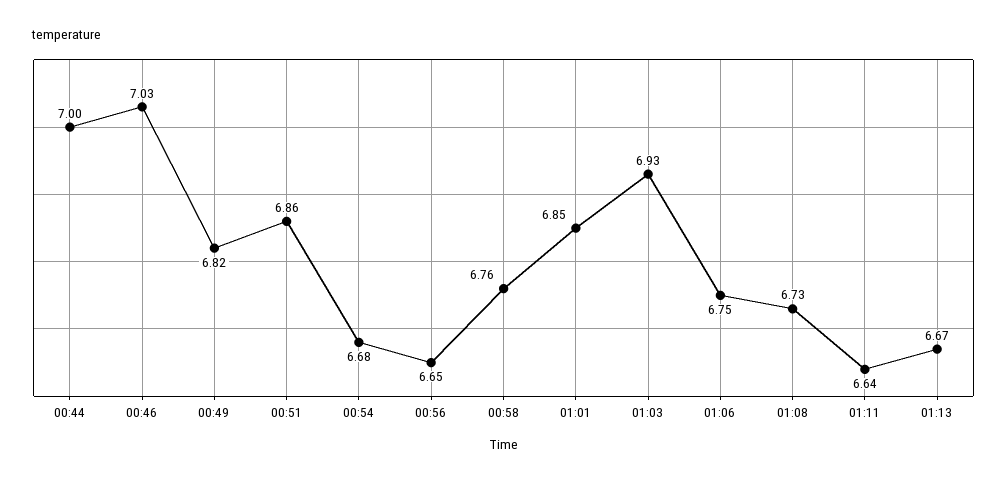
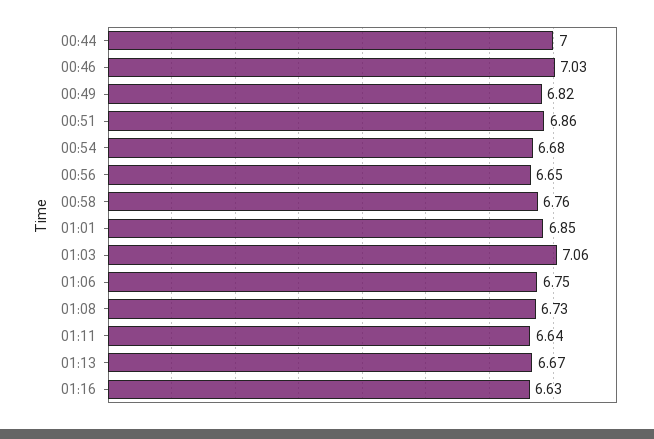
01:03: 6.93 -> 7.06
01:16: none -> 6.63

